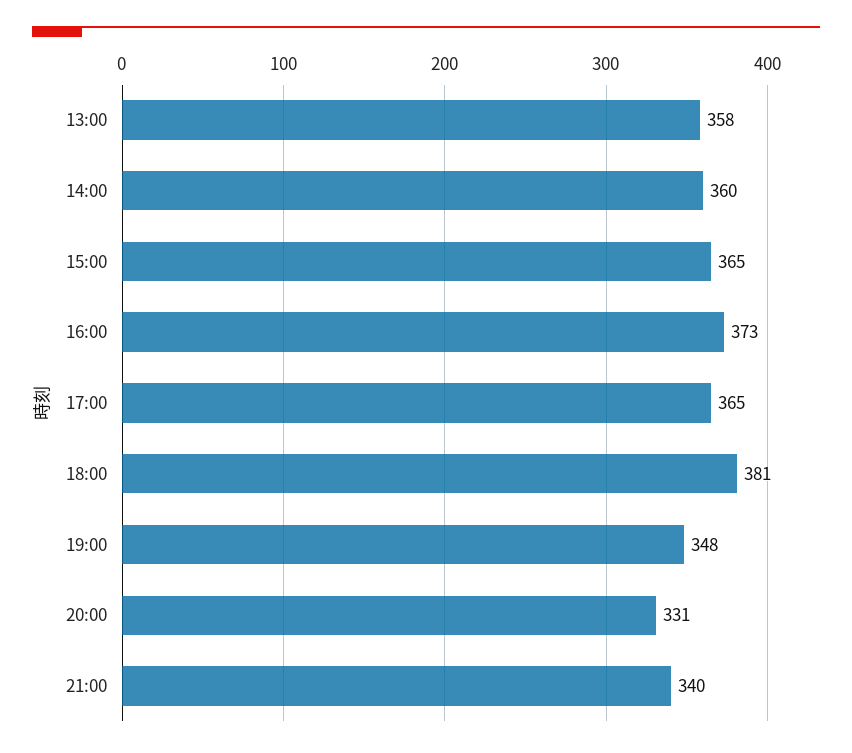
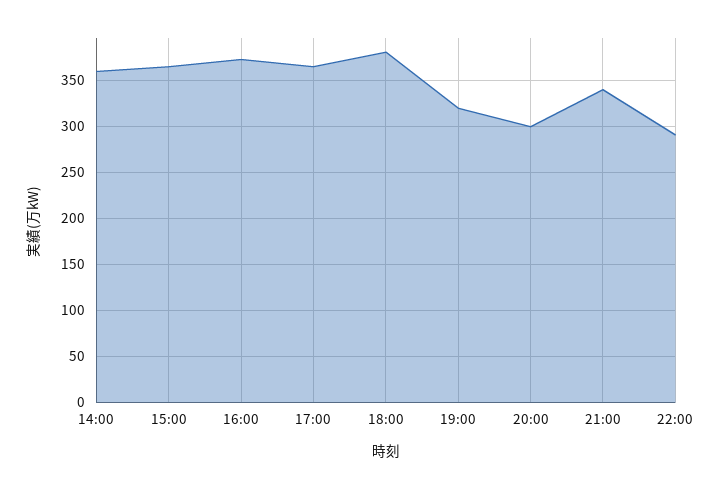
13:00: 358 -> none
19:00: 348 -> 320
20:00: 331 -> 300
22:00: none -> 290

